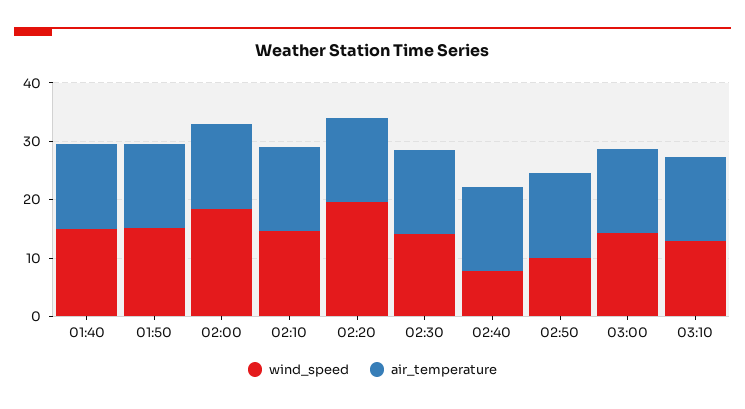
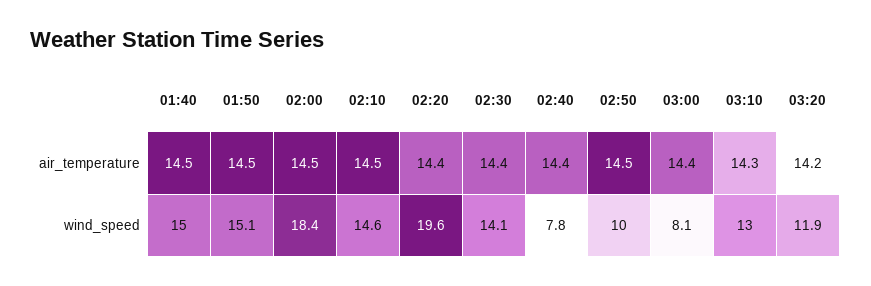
wind_speed, 03:00: 14 -> 8.1
air_temperature, 03:20: none -> 14.2
wind_speed, 03:20: none -> 11.9

